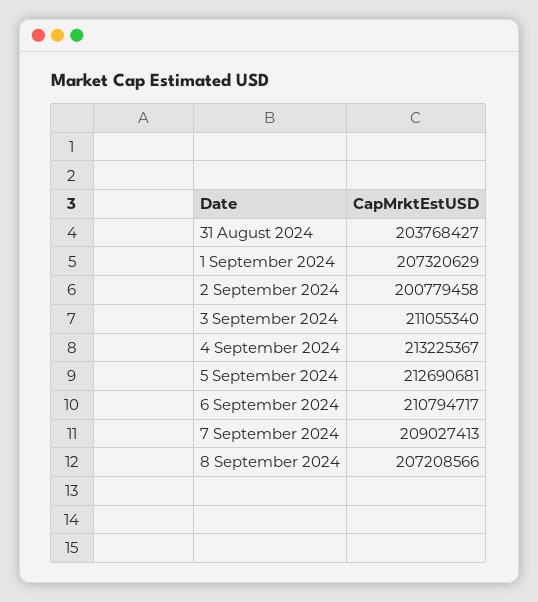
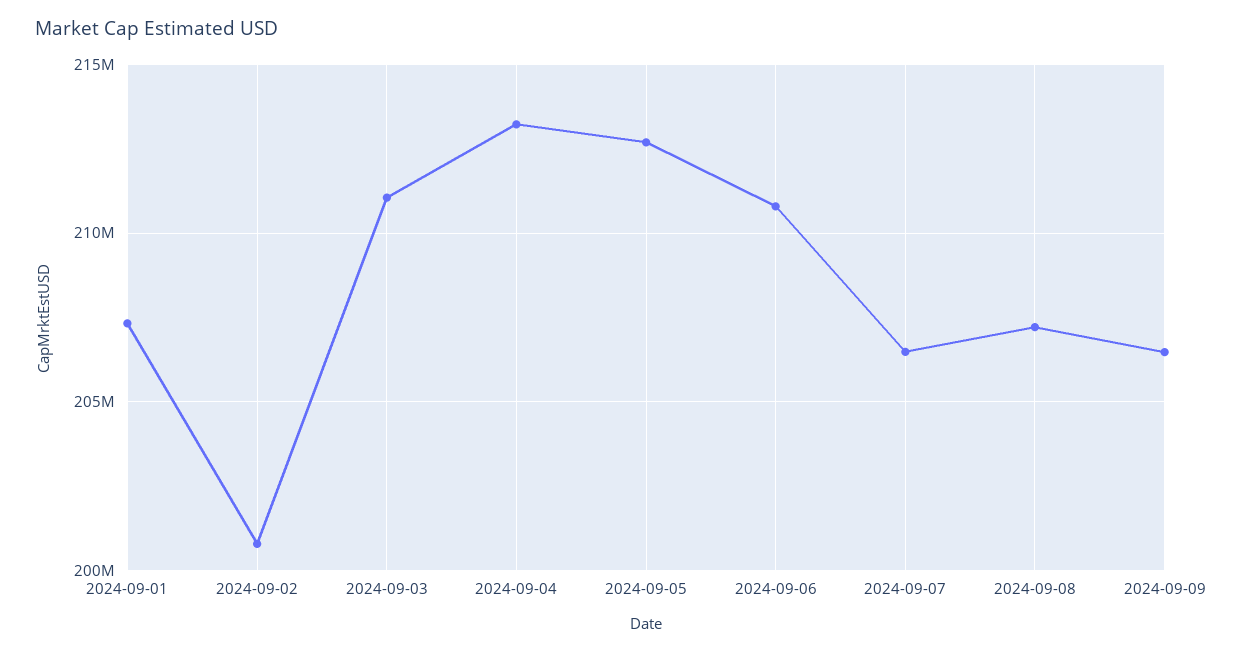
31 August 2024: 203768427 -> none
7 September 2024: 209027413 -> 206500000
2024-09-09: none -> 206500000

